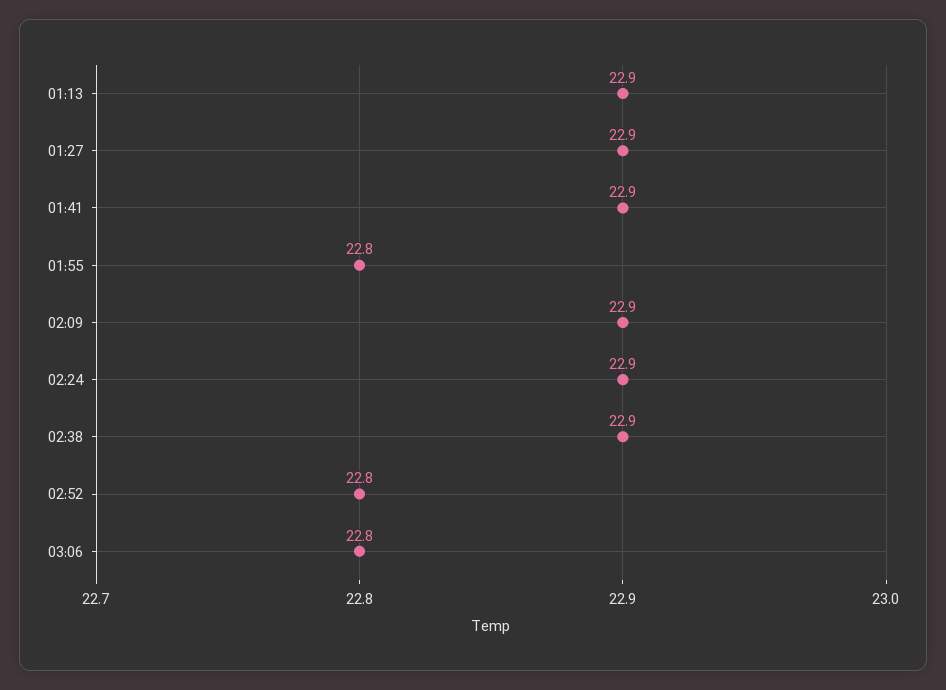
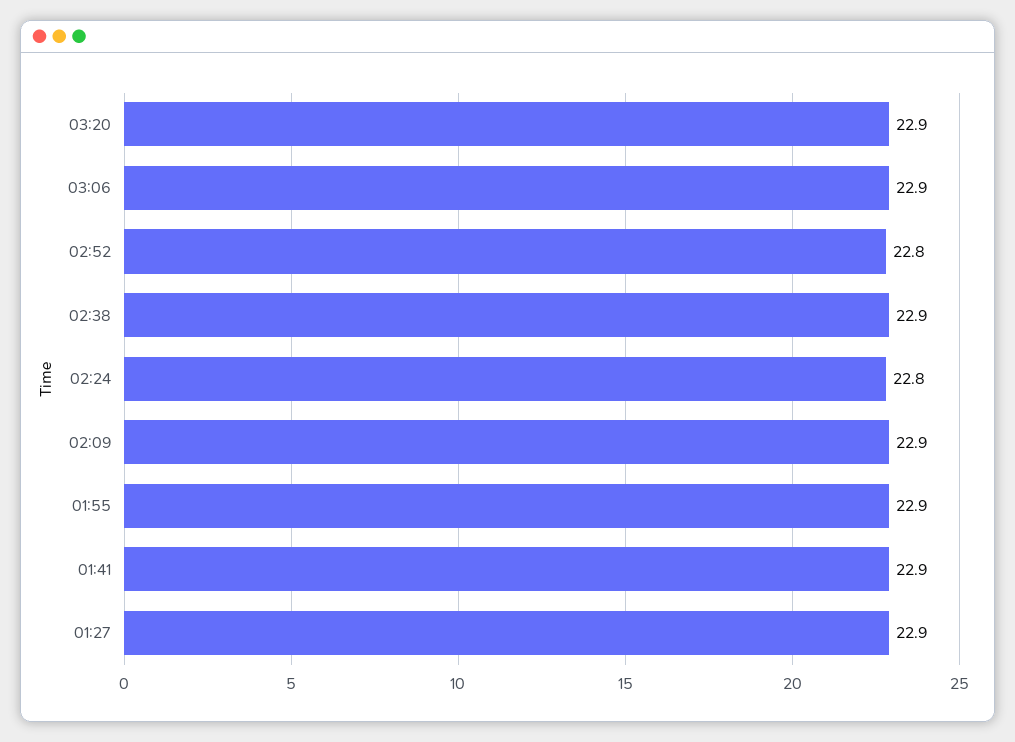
01:13: 22.9 -> none
01:55: 22.8 -> 22.9
02:24: 22.9 -> 22.8
03:06: 22.8 -> 22.9
03:20: none -> 22.9

